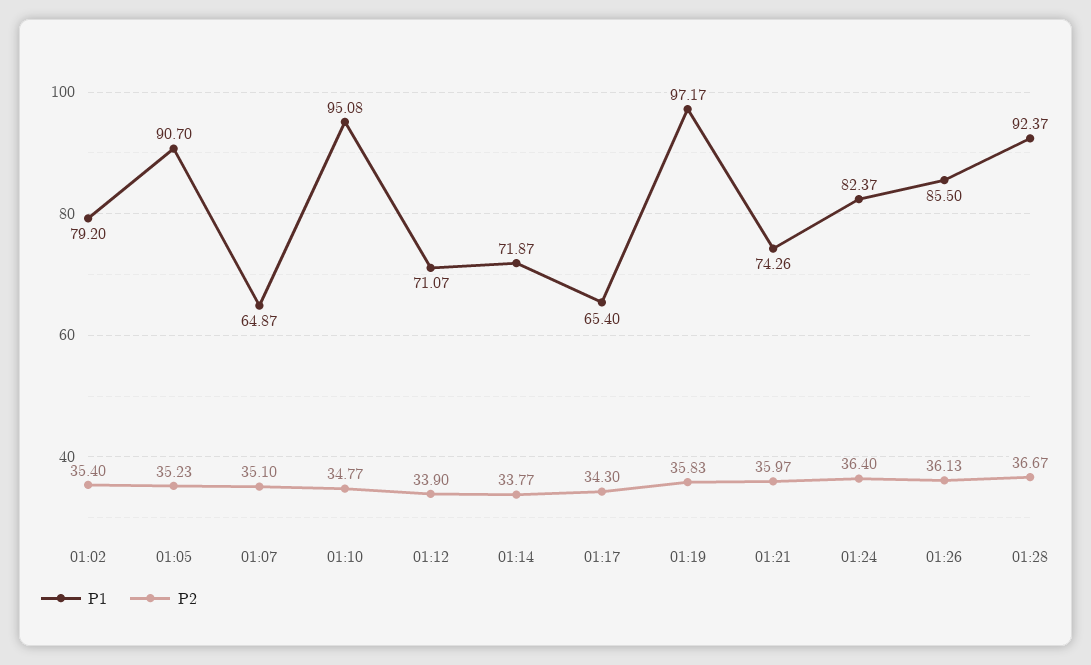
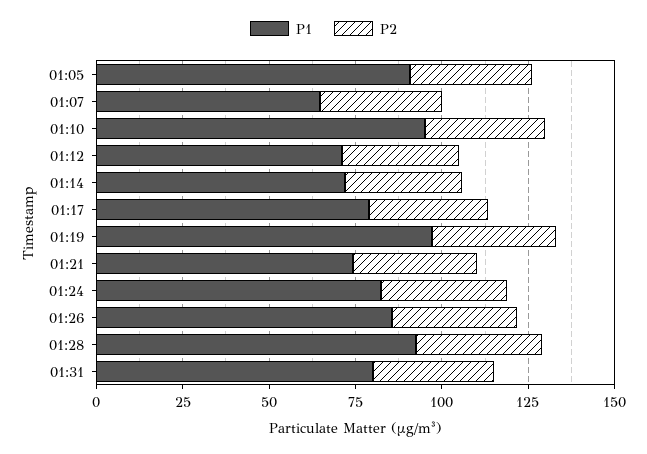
P1, 01:02: 79.2 -> none
P2, 01:02: 35.4 -> none
P1, 01:17: 65.4 -> 80
P1, 01:31: none -> 80
P2, 01:31: none -> 35

